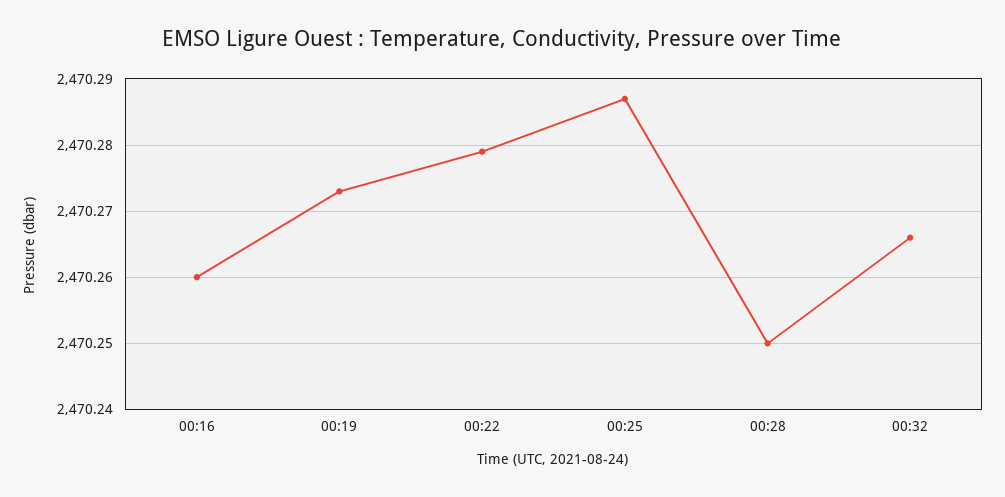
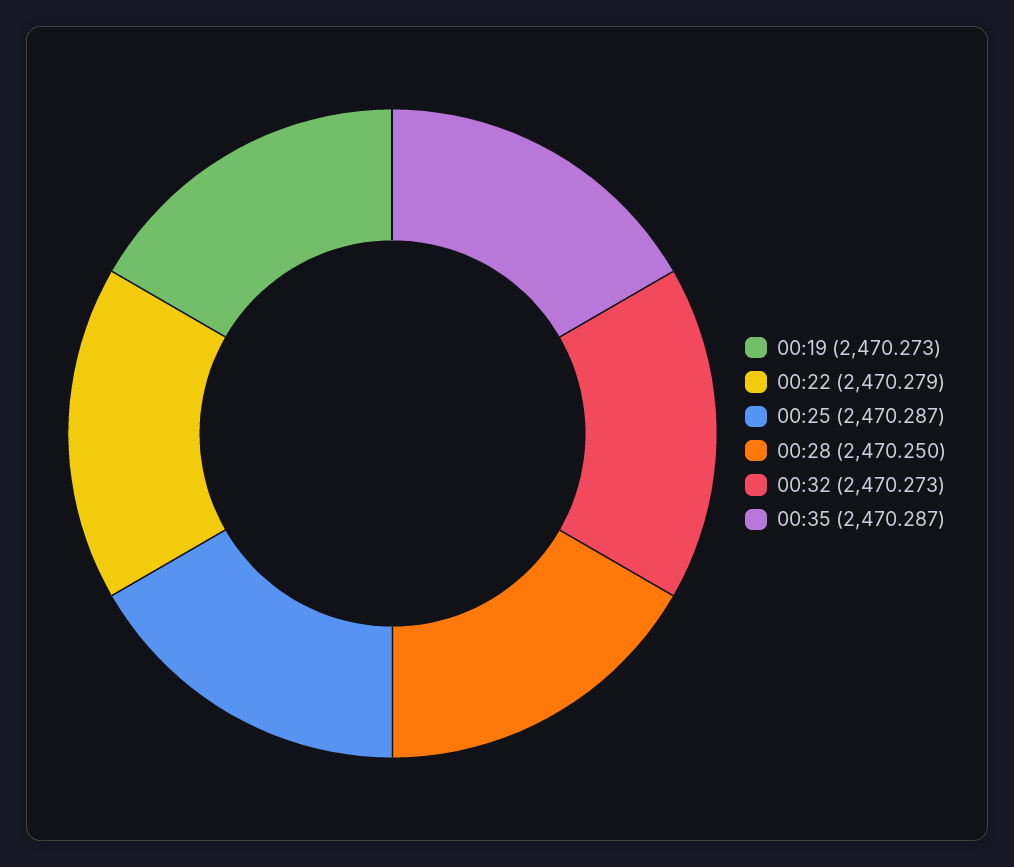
00:16: 2470.26 -> none
00:32: 2470.266 -> 2470.273
00:35: none -> 2470.287

